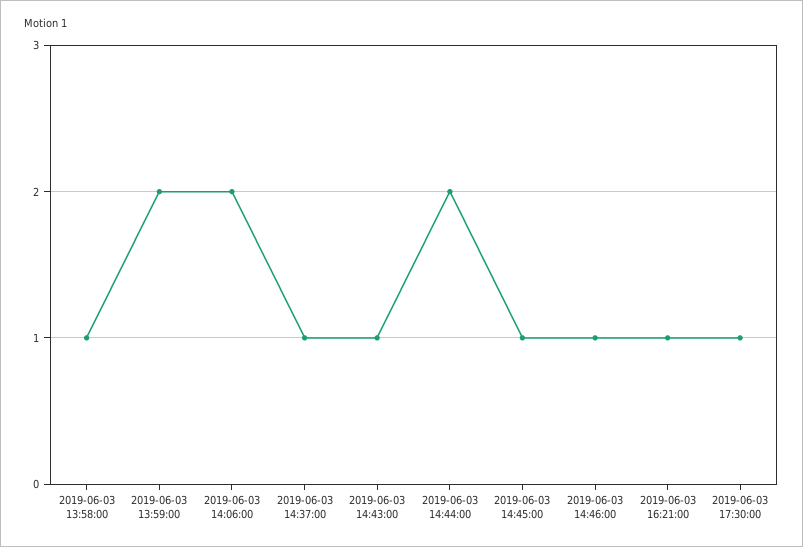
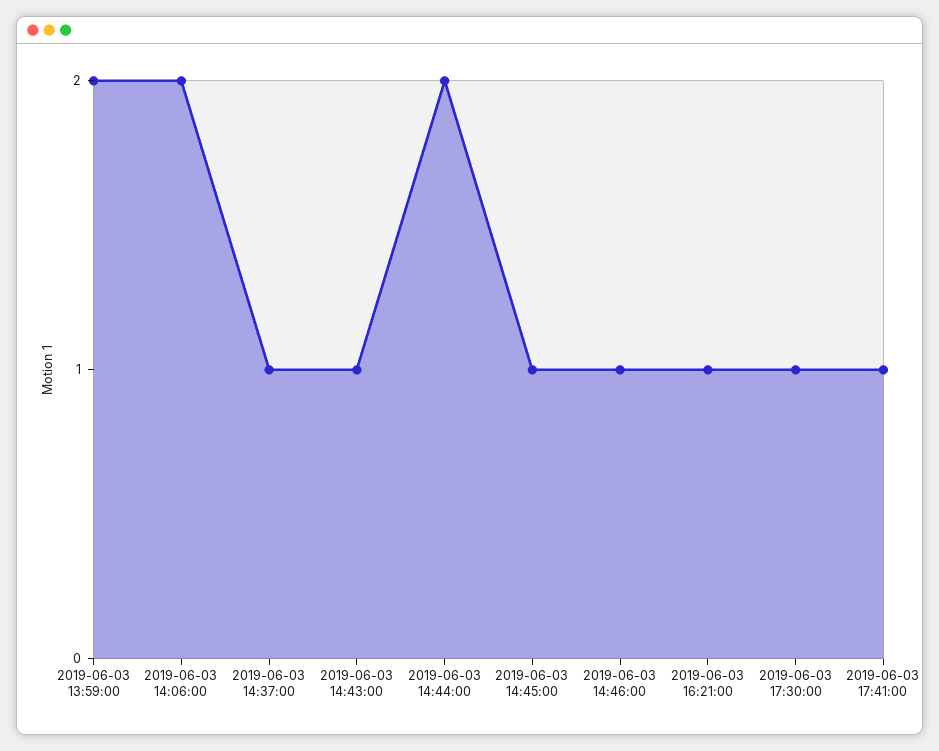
2019-06-03 13:58:00: 1 -> none
2019-06-03 17:41:00: none -> 1

